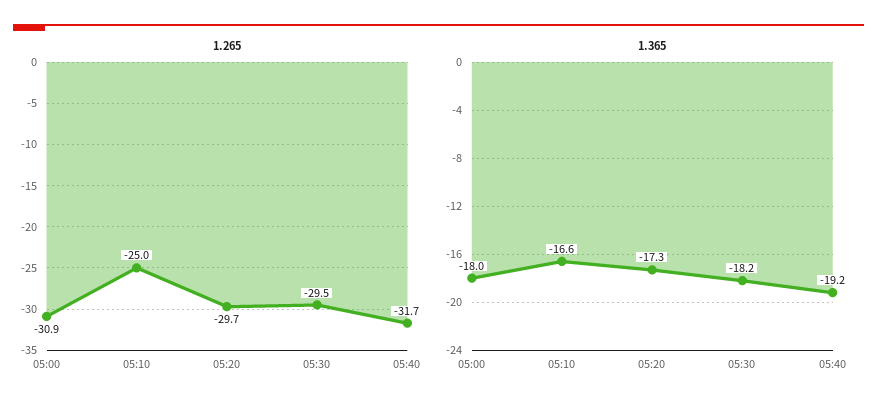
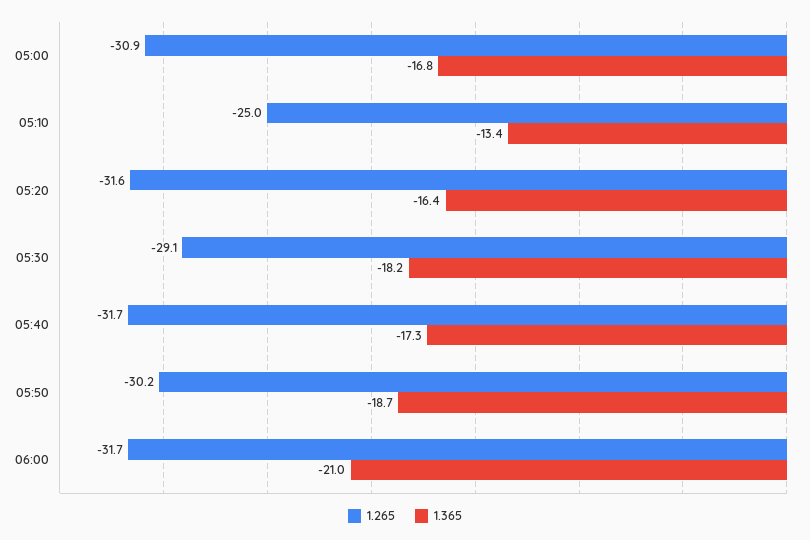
1.265, 05:20: -29.7 -> -31.6
1.265, 05:30: -29.5 -> -29.1
1.365, 05:00: -18 -> -16.8
1.365, 05:10: -16.6 -> -13.4
1.365, 05:20: -17.3 -> -16.4
1.365, 05:40: -19.2 -> -17.3
1.265, 05:50: none -> -30.2
1.365, 05:50: none -> -18.7
1.265, 06:00: none -> -31.7
1.365, 06:00: none -> -21

